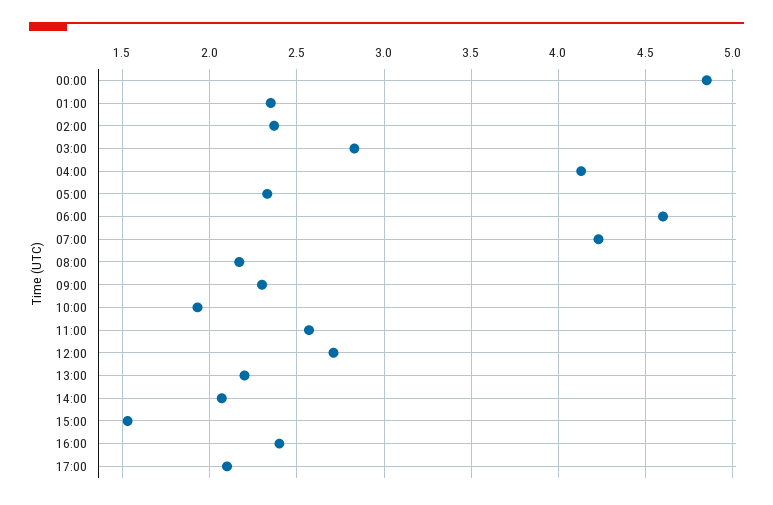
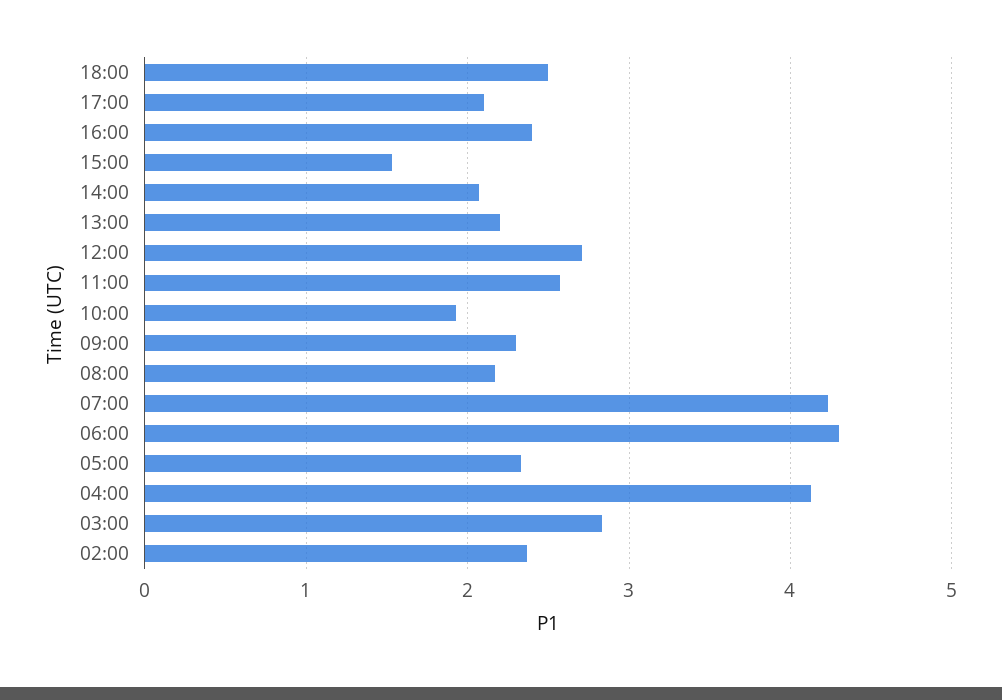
00:00: 4.85 -> none
01:00: 2.35 -> none
06:00: 4.6 -> 4.3
18:00: none -> 2.5

